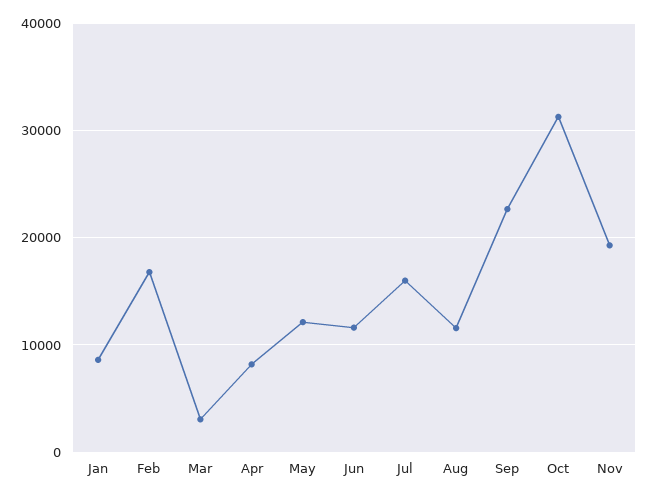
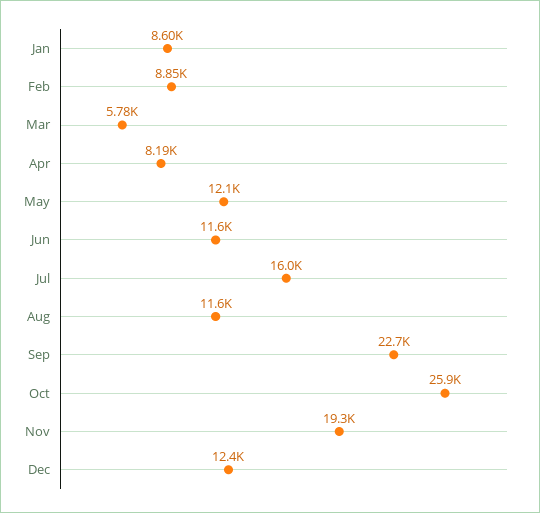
Feb: 17000 -> 8850
Mar: 3000 -> 5780
Oct: 31000 -> 25900
Dec: none -> 12400

